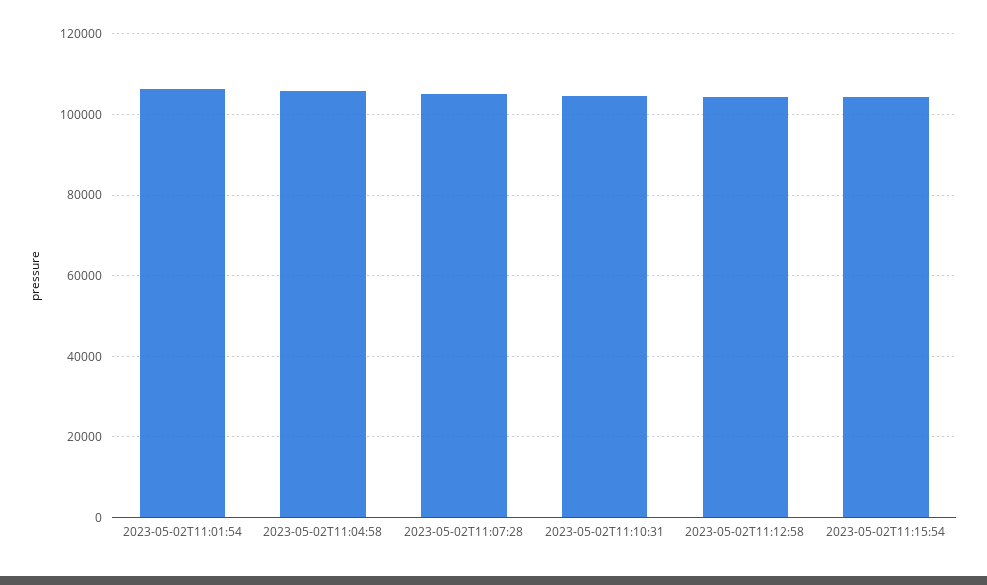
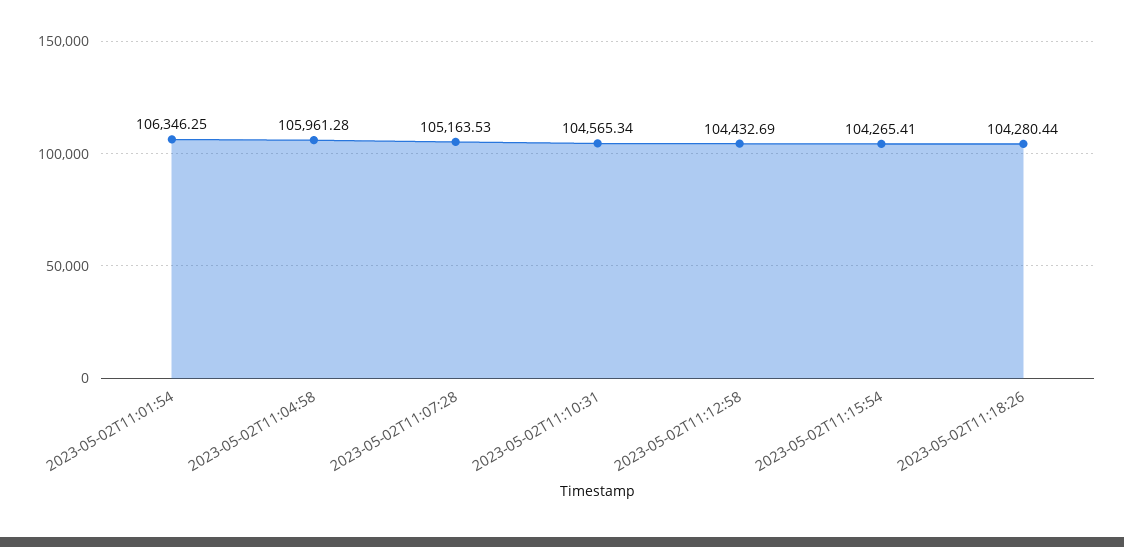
2023-05-02T11:18:26: none -> 104280.44

